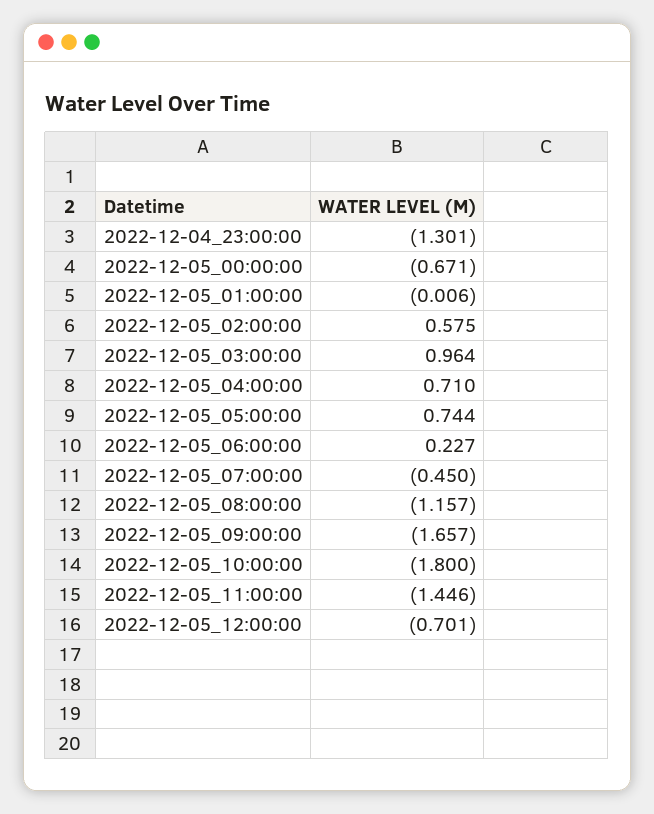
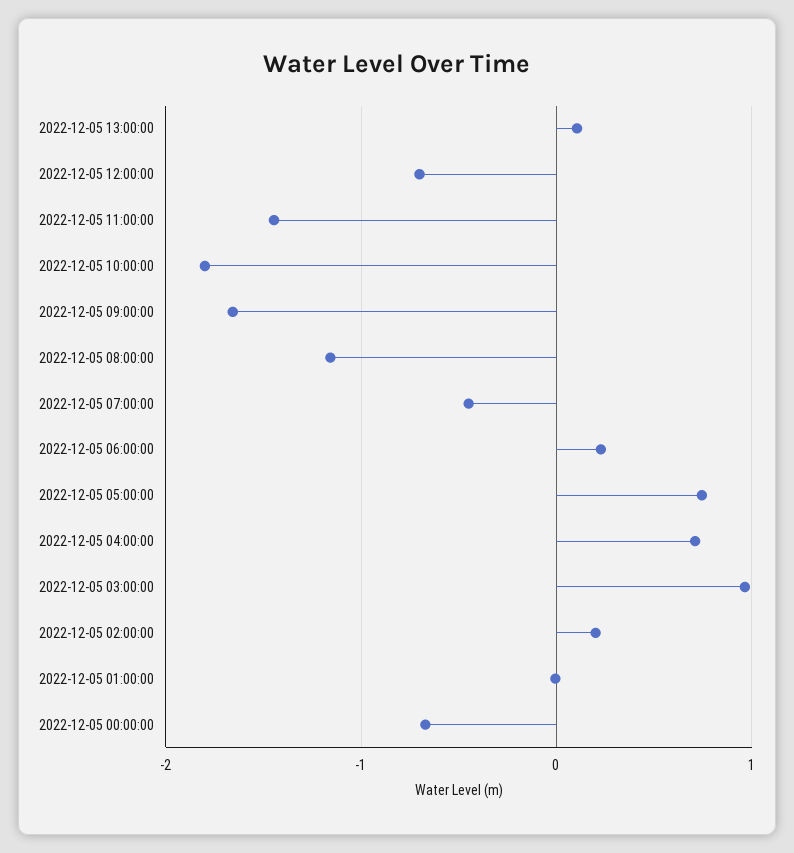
2022-12-04_23:00:00: -1.301 -> none
2022-12-05_02:00:00: 0.575 -> 0.2
2022-12-05 13:00:00: none -> 0.1

